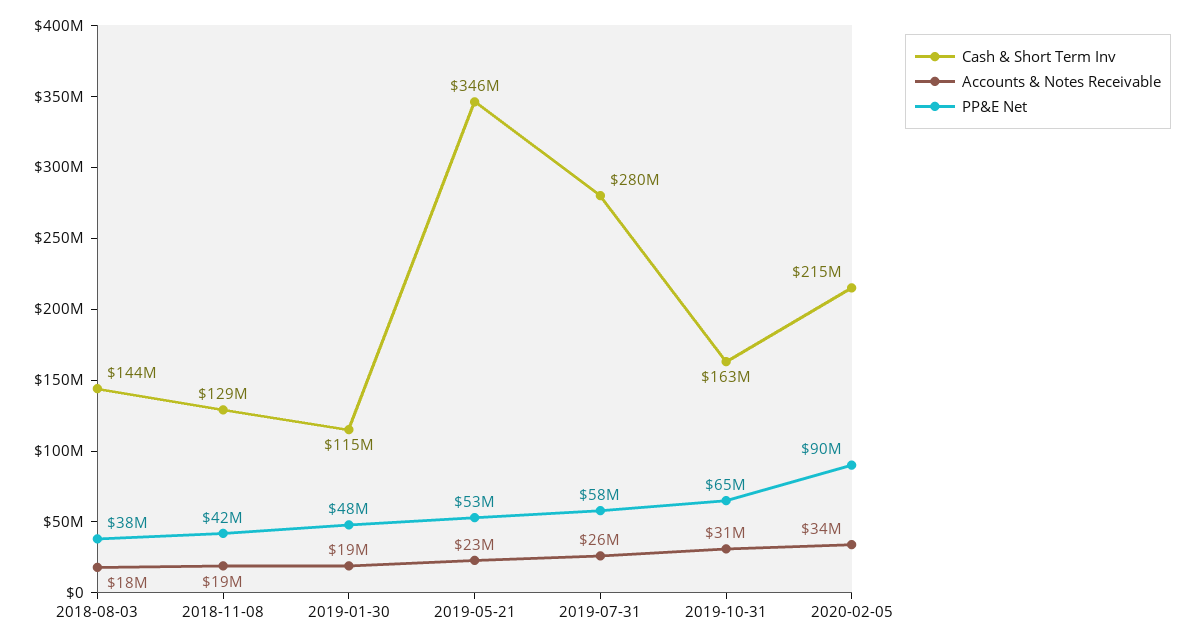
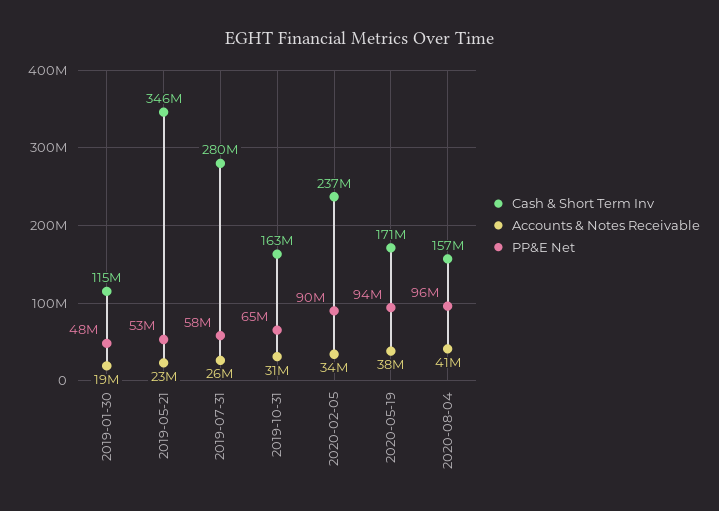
Cash & Short Term Inv, 2018-08-03: 144000000 -> none
Accounts & Notes Receivable, 2018-08-03: 18000000 -> none
PP&E Net, 2018-08-03: 38000000 -> none
Cash & Short Term Inv, 2018-11-08: 129000000 -> none
Accounts & Notes Receivable, 2018-11-08: 19000000 -> none
PP&E Net, 2018-11-08: 42000000 -> none
Cash & Short Term Inv, 2020-02-05: 215000000 -> 237000000
Cash & Short Term Inv, 2020-05-19: none -> 171000000
Accounts & Notes Receivable, 2020-05-19: none -> 38000000
PP&E Net, 2020-05-19: none -> 94000000
Cash & Short Term Inv, 2020-08-04: none -> 157000000
Accounts & Notes Receivable, 2020-08-04: none -> 41000000
PP&E Net, 2020-08-04: none -> 96000000

